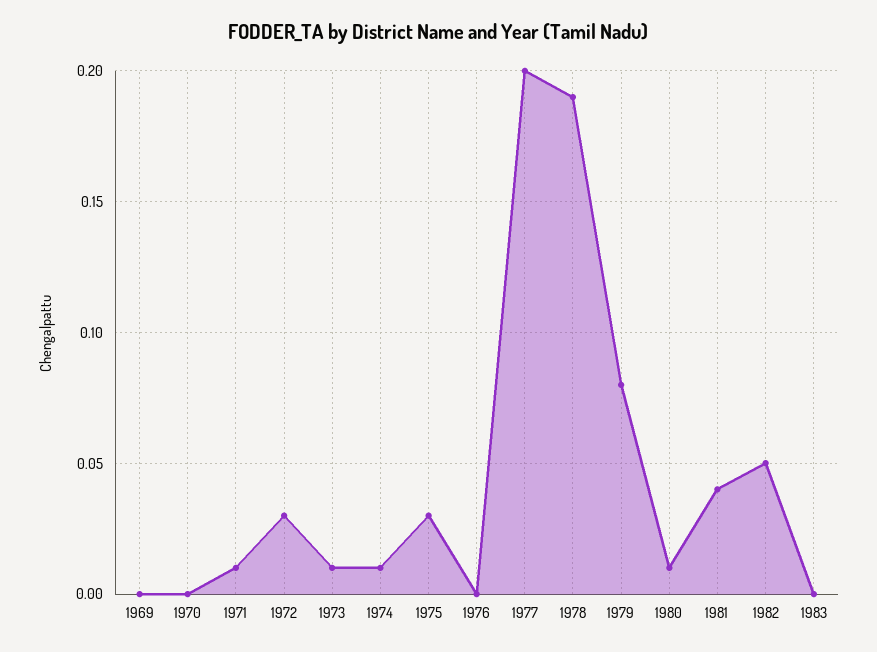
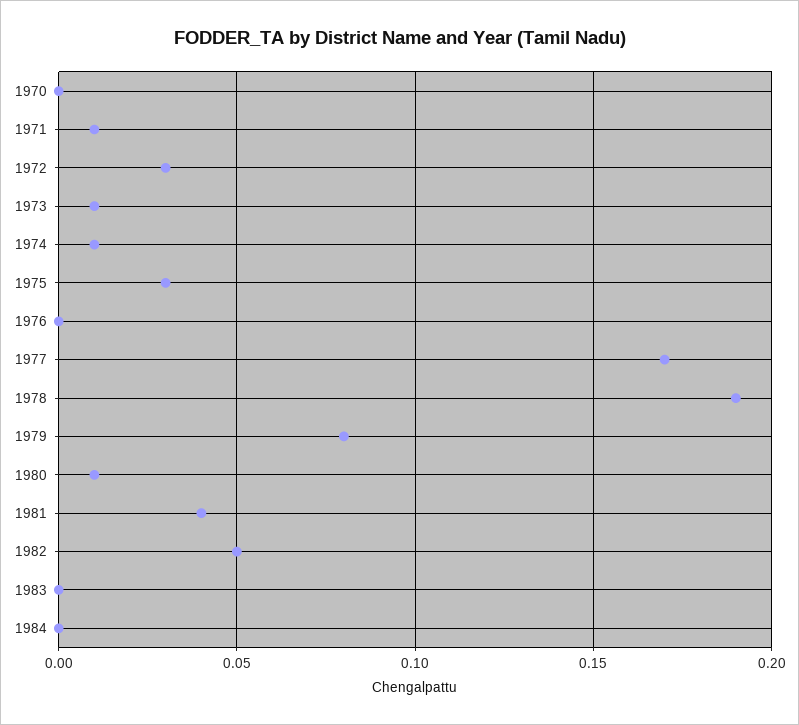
1969: 0 -> none
1977: 0.2 -> 0.17
1984: none -> 0

